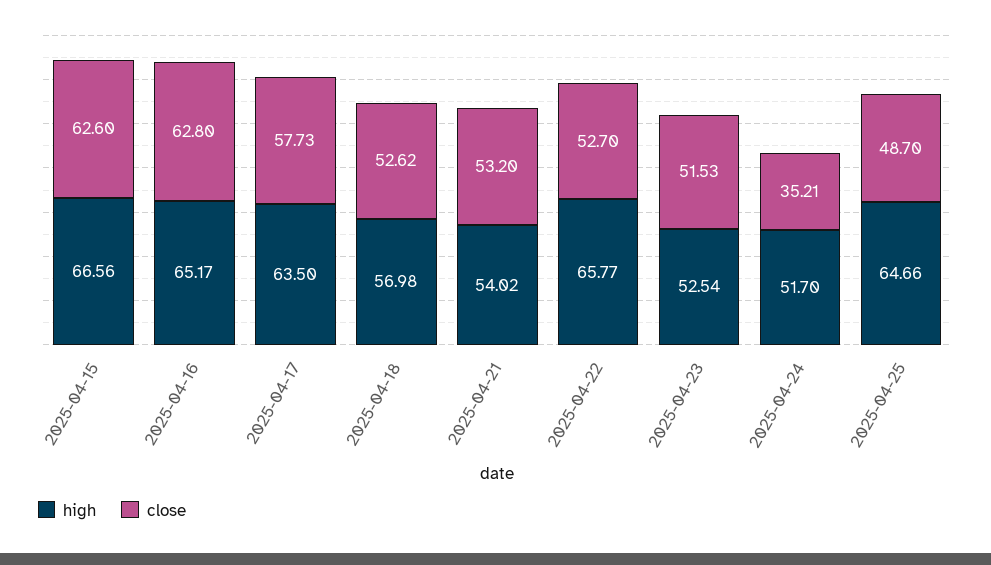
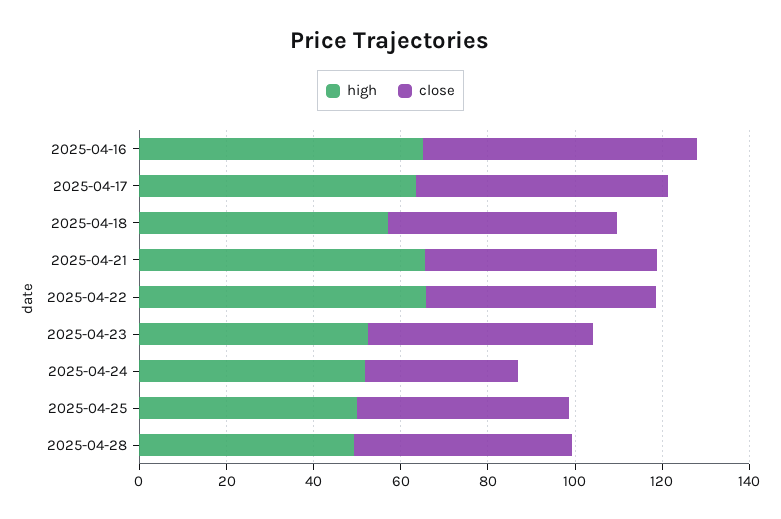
high, 2025-04-15: 66.56 -> none
close, 2025-04-15: 62.6 -> none
high, 2025-04-21: 54.02 -> 65
high, 2025-04-25: 64.66 -> 50
high, 2025-04-28: none -> 50
close, 2025-04-28: none -> 50

